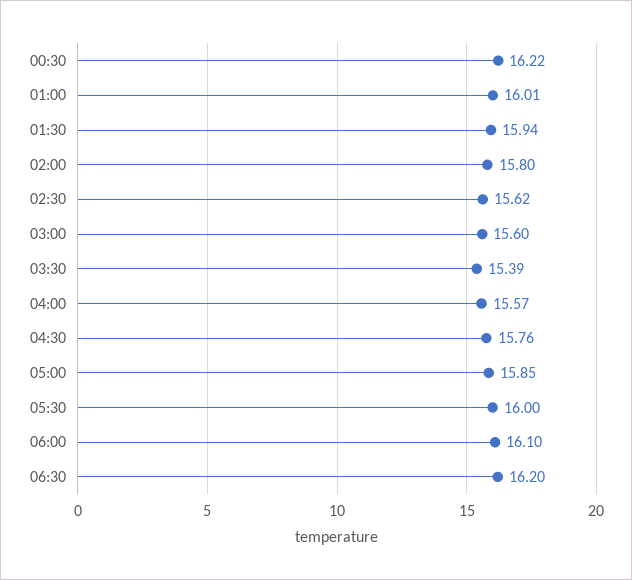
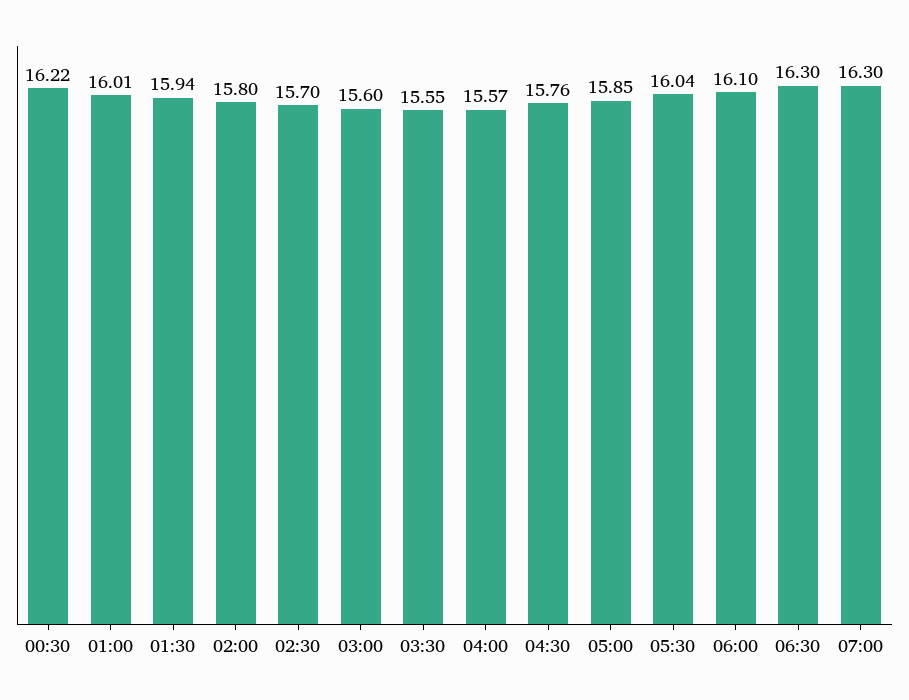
02:30: 15.62 -> 15.7
03:30: 15.39 -> 15.55
05:30: 16 -> 16.04
06:30: 16.2 -> 16.3
07:00: none -> 16.3

